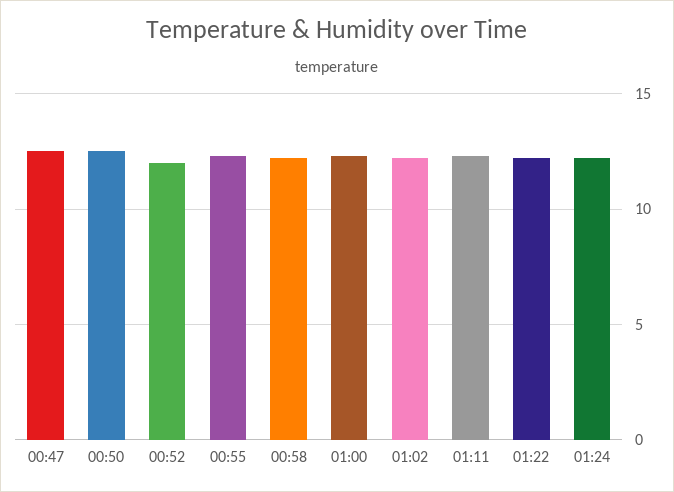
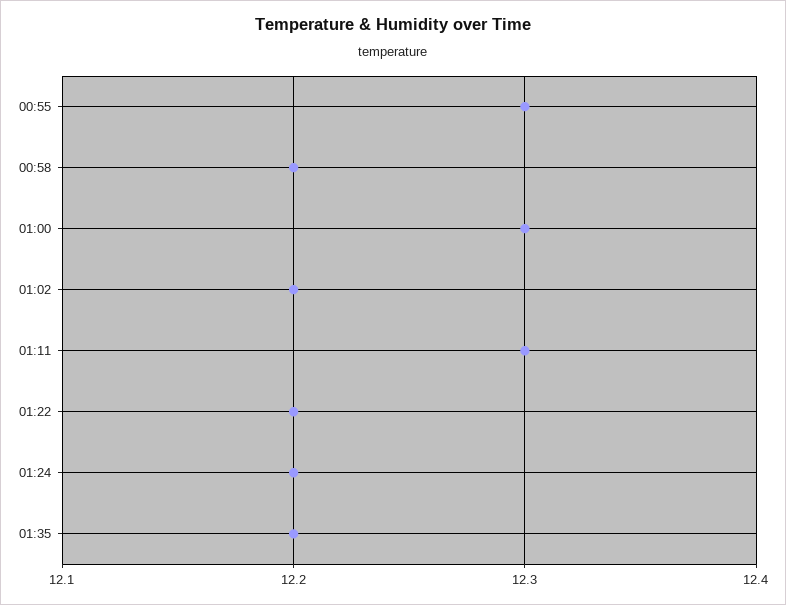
00:47: 12.5 -> none
00:50: 12.5 -> none
00:52: 12 -> none
01:35: none -> 12.2

